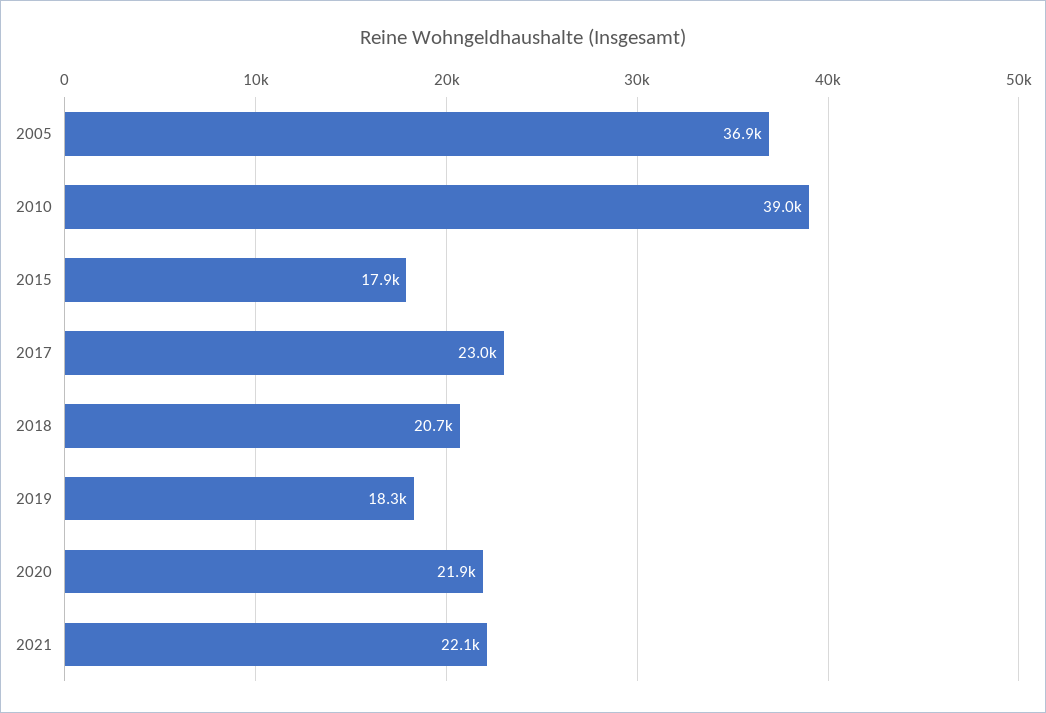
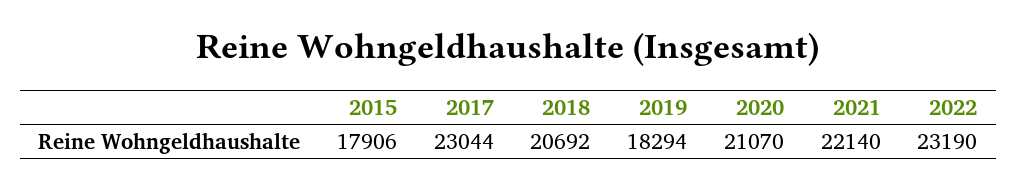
2005: 36900 -> none
2010: 39000 -> none
2020: 21900 -> 21070
2022: none -> 23190

